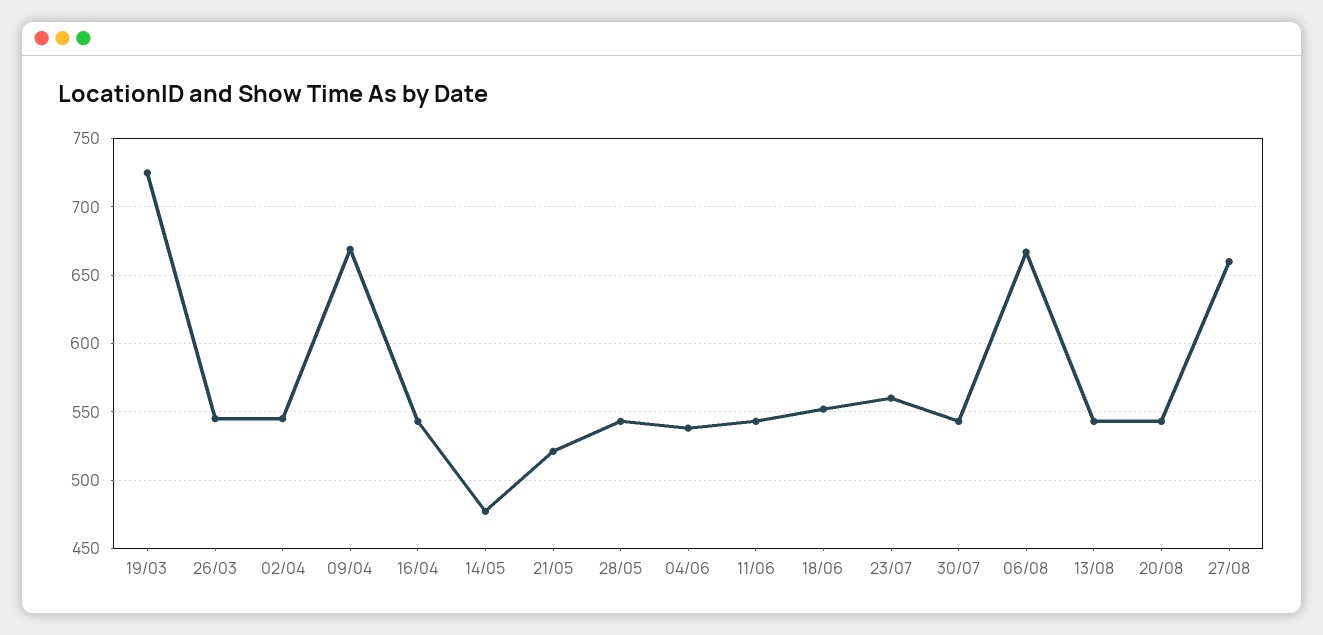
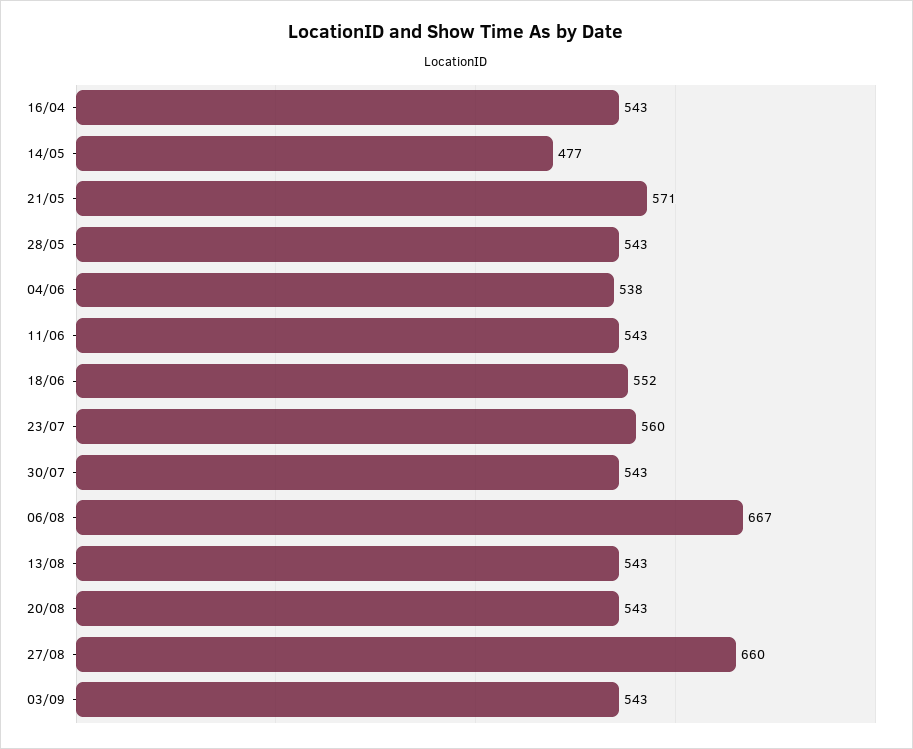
19/03: 725 -> none
26/03: 545 -> none
02/04: 545 -> none
09/04: 670 -> none
21/05: 520 -> 571
03/09: none -> 543

